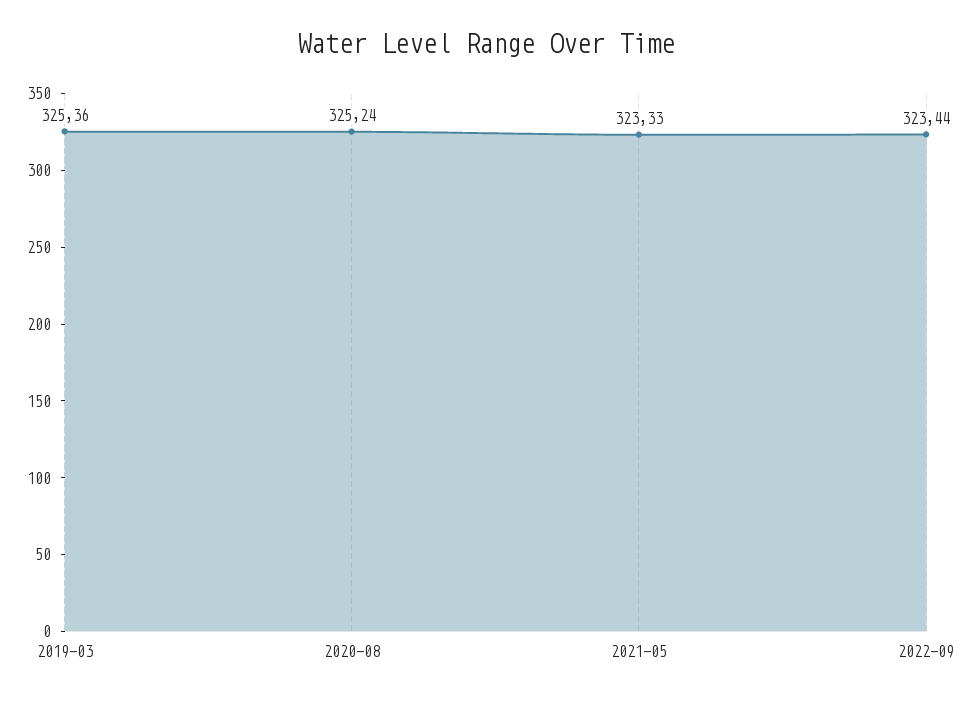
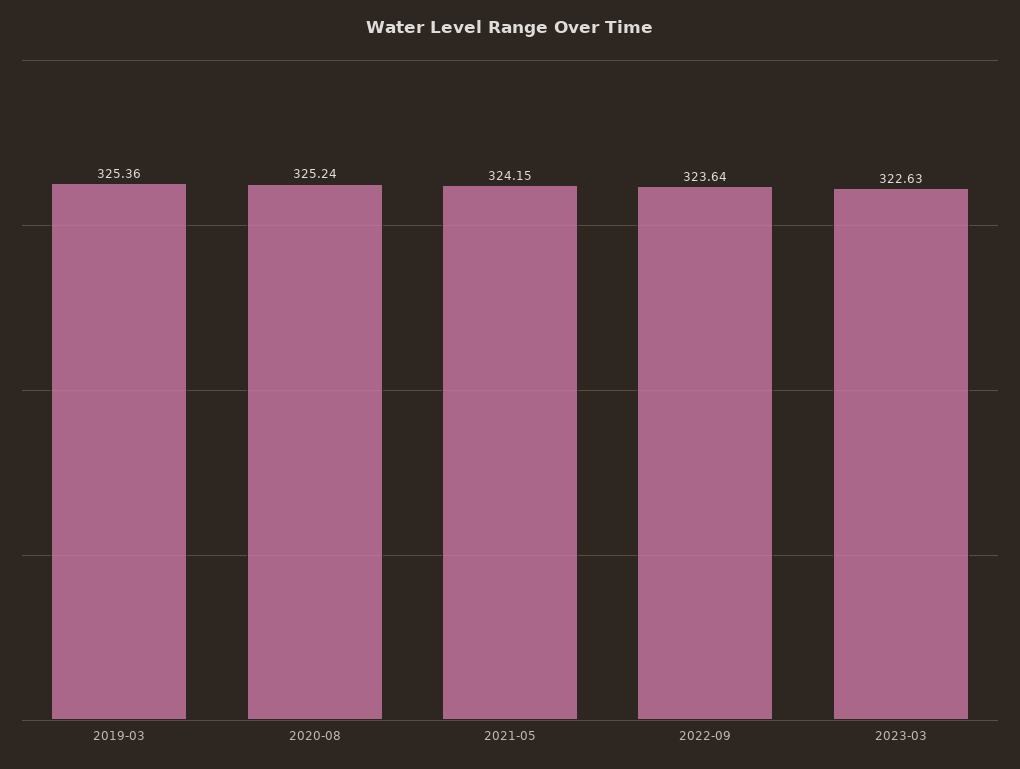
2021-05: 323.33 -> 324.15
2022-09: 323.44 -> 323.64
2023-03: none -> 322.63

